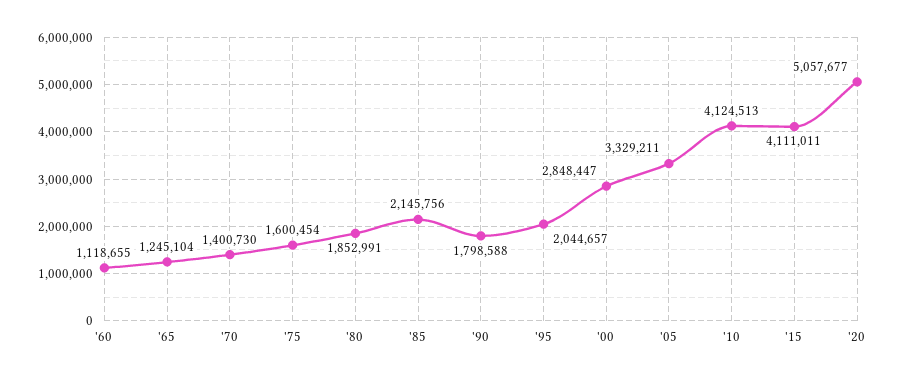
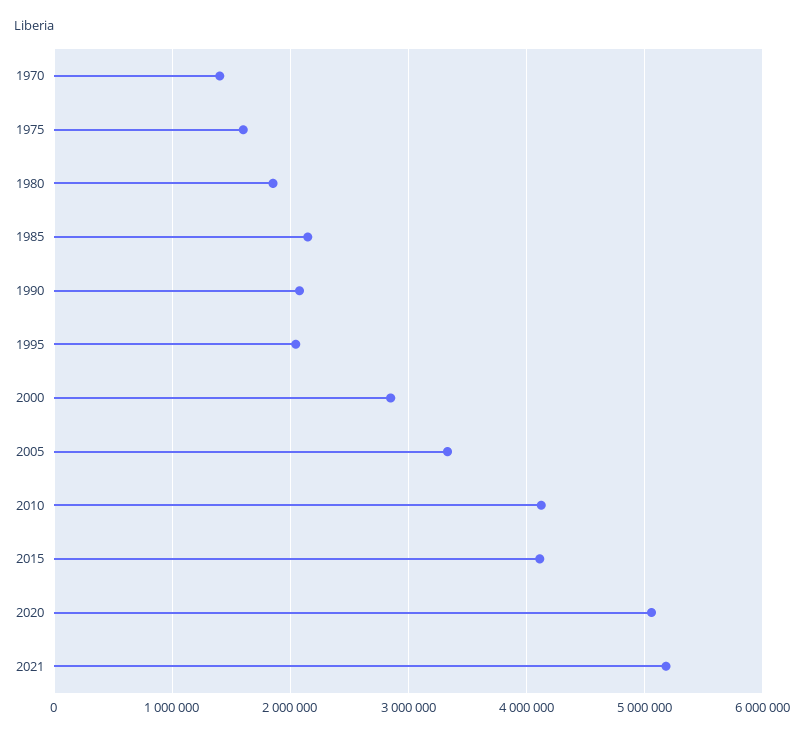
'60: 1118655 -> none
'65: 1245104 -> none
'90: 1798588 -> 2100000
2021: none -> 5200000

